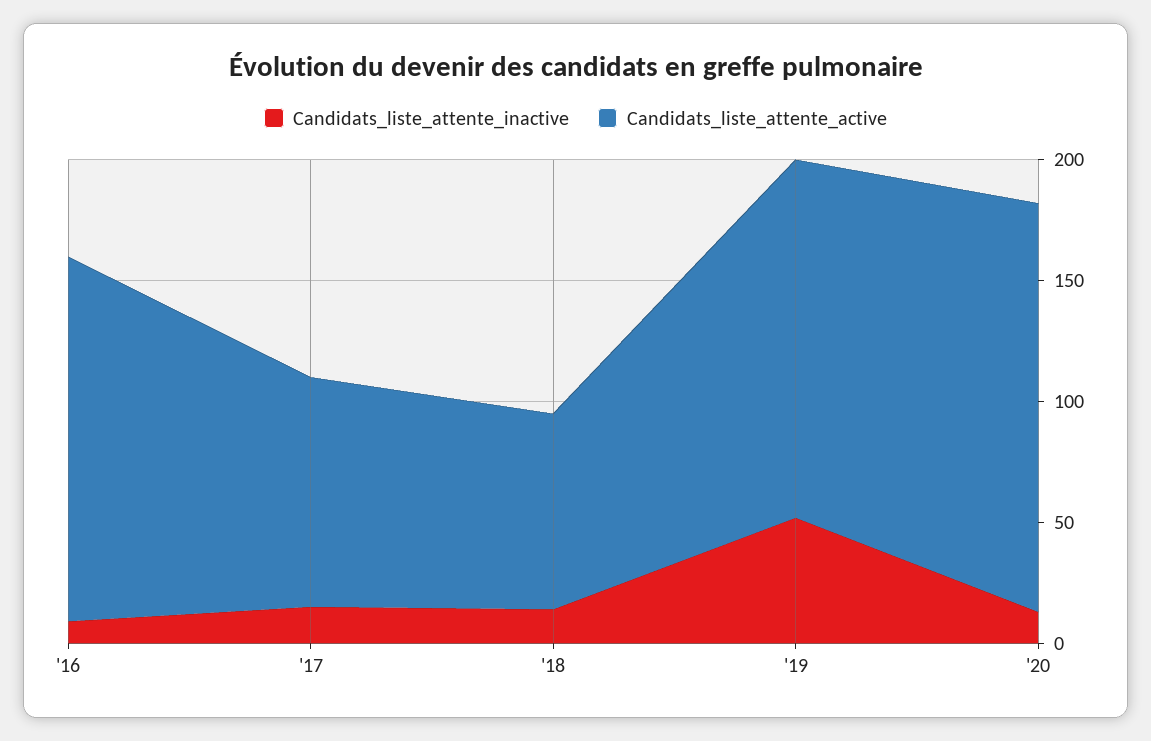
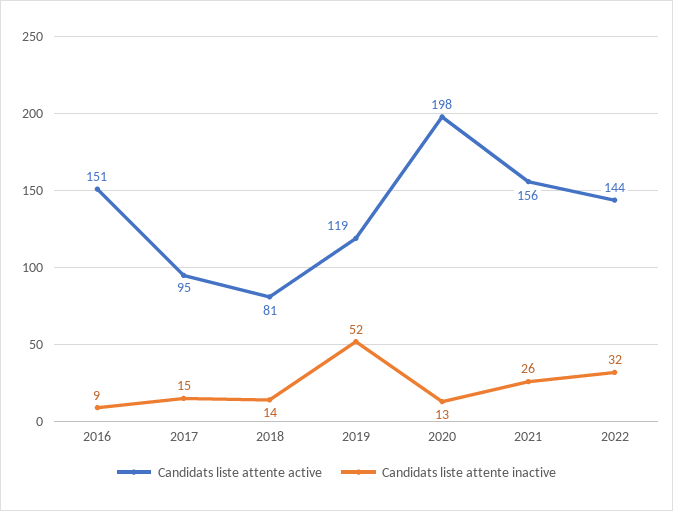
Candidats_liste_attente_active, '19: 150 -> 119
Candidats_liste_attente_active, '20: 170 -> 198
Candidats_liste_attente_active, 2021: none -> 156
Candidats_liste_attente_inactive, 2021: none -> 26
Candidats_liste_attente_active, 2022: none -> 144
Candidats_liste_attente_inactive, 2022: none -> 32

